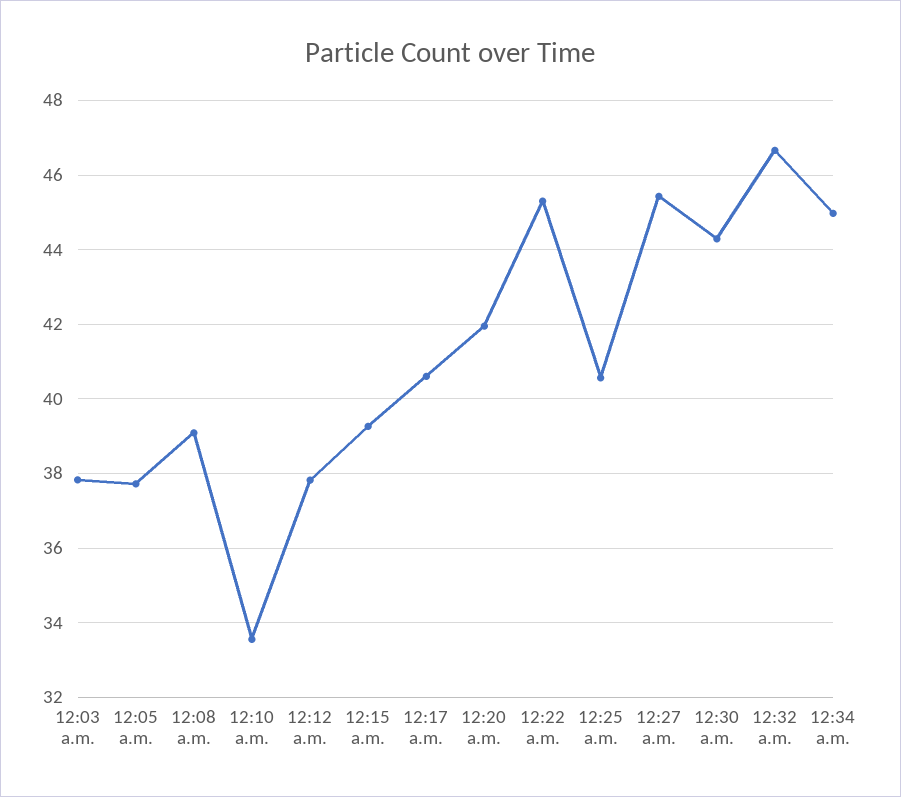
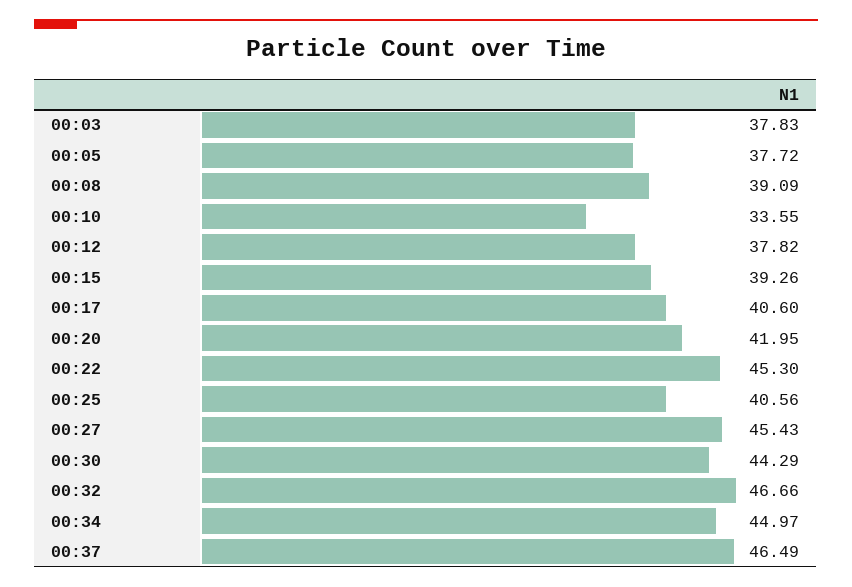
00:37: none -> 46.49

